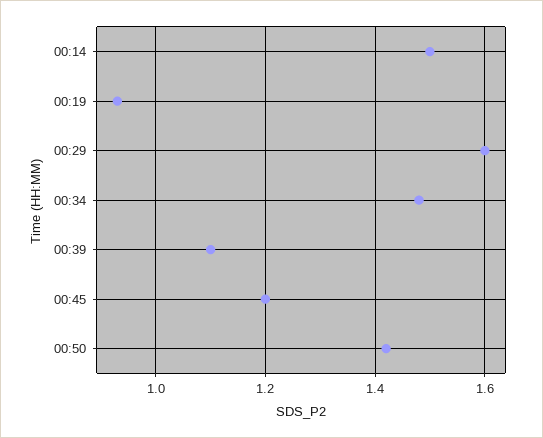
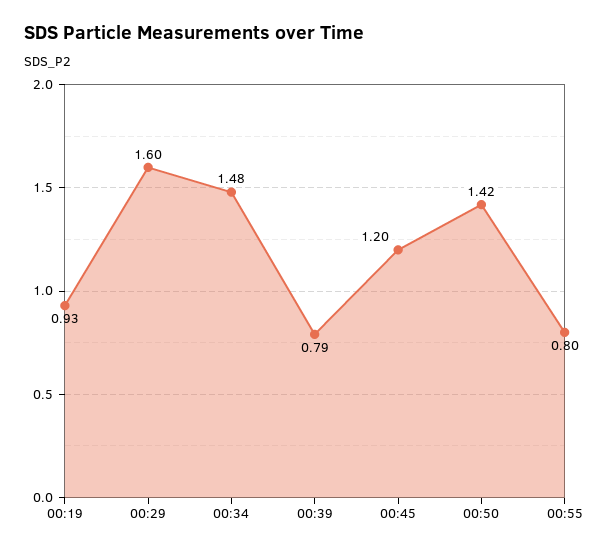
00:14: 1.5 -> none
00:39: 1.1 -> 0.79
00:55: none -> 0.8

